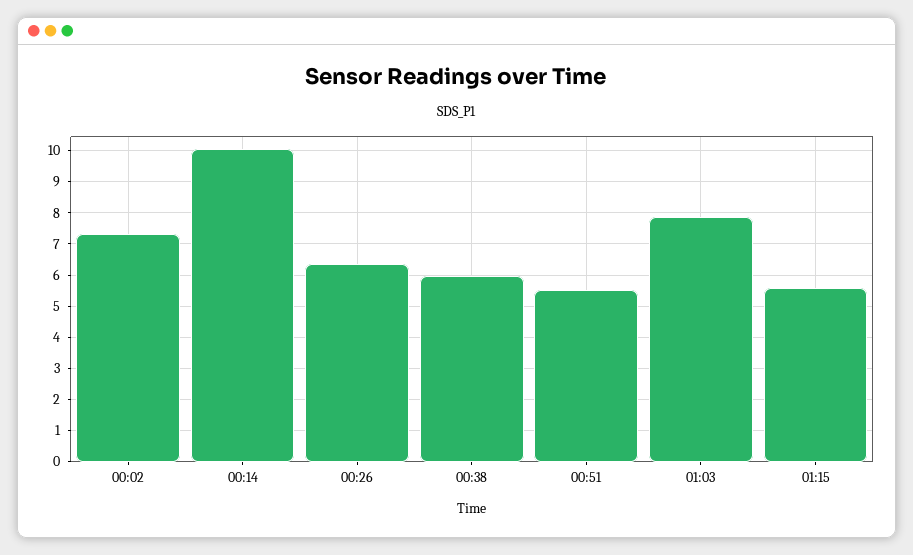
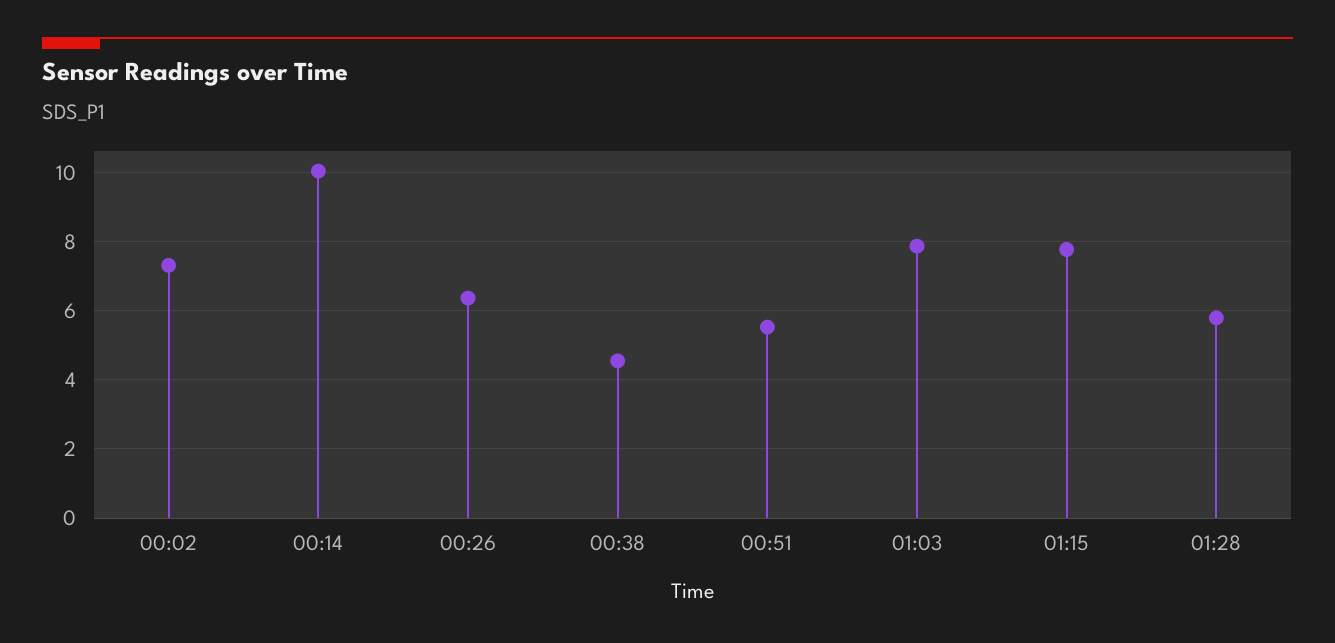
00:38: 6 -> 4.6
01:15: 5.6 -> 7.8
01:28: none -> 5.8

